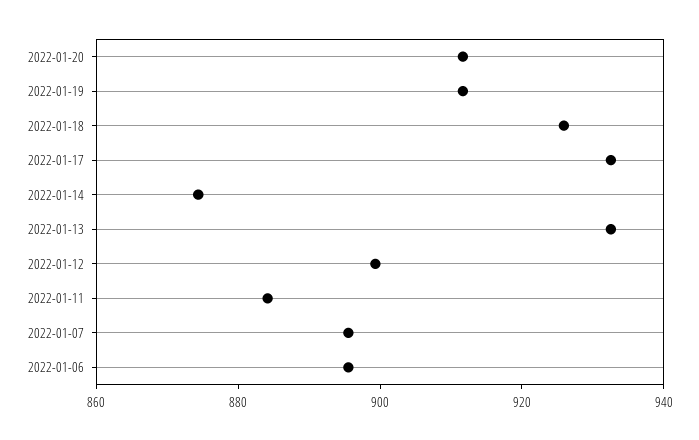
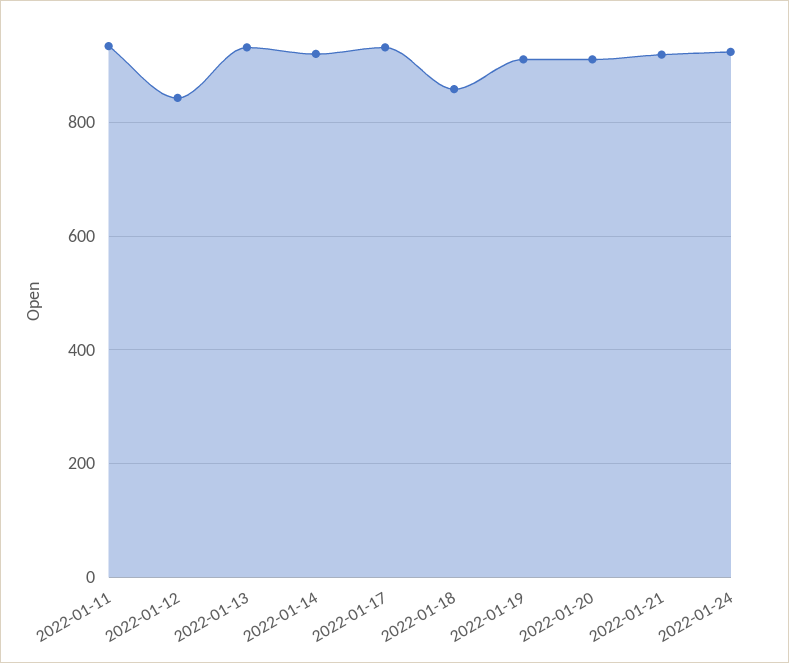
2022-01-18: 925 -> 860
2022-01-14: 875 -> 920
2022-01-12: 900 -> 840
2022-01-11: 885 -> 940
2022-01-07: 895 -> none
2022-01-06: 895 -> none
2022-01-21: none -> 920
2022-01-24: none -> 920

